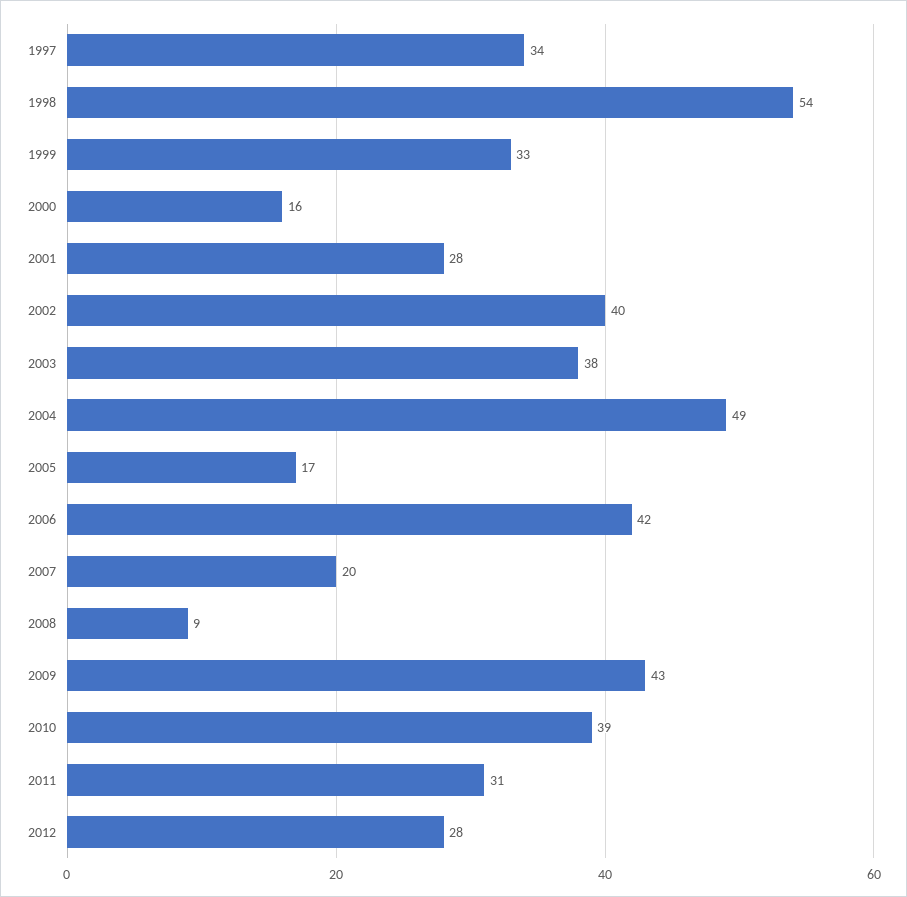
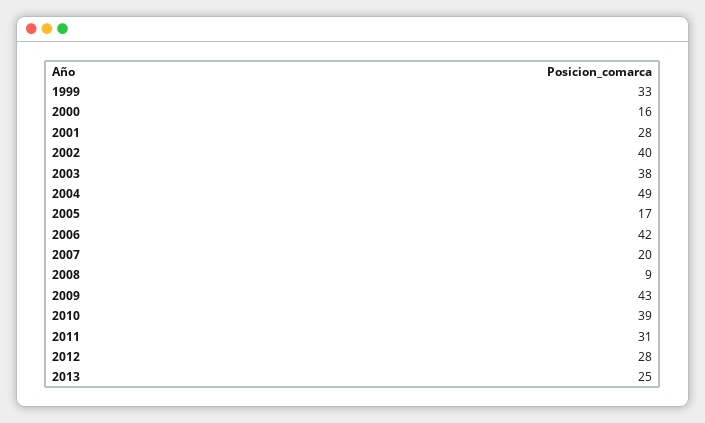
1997: 34 -> none
1998: 54 -> none
2013: none -> 25

